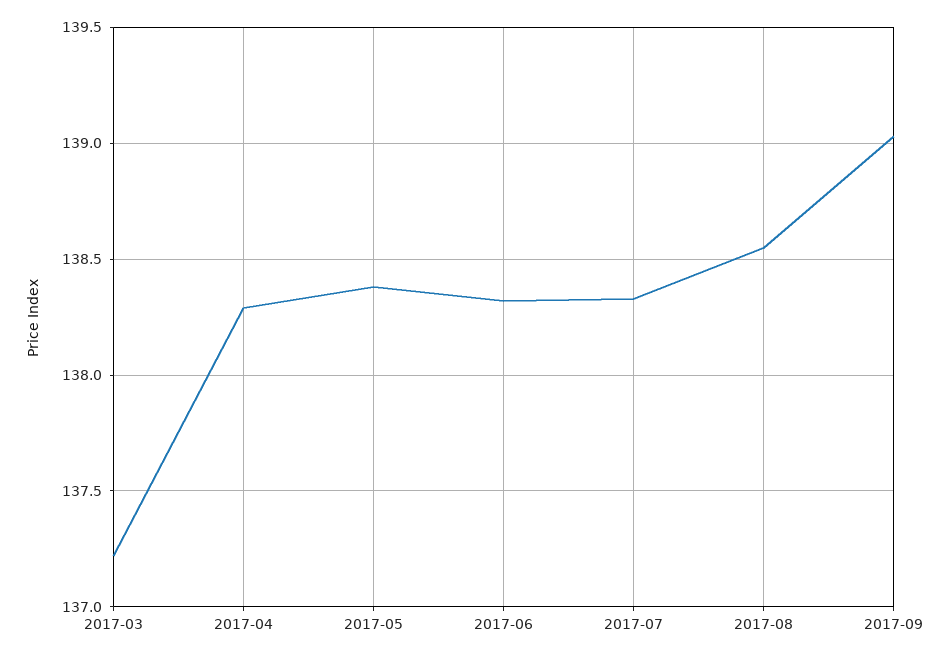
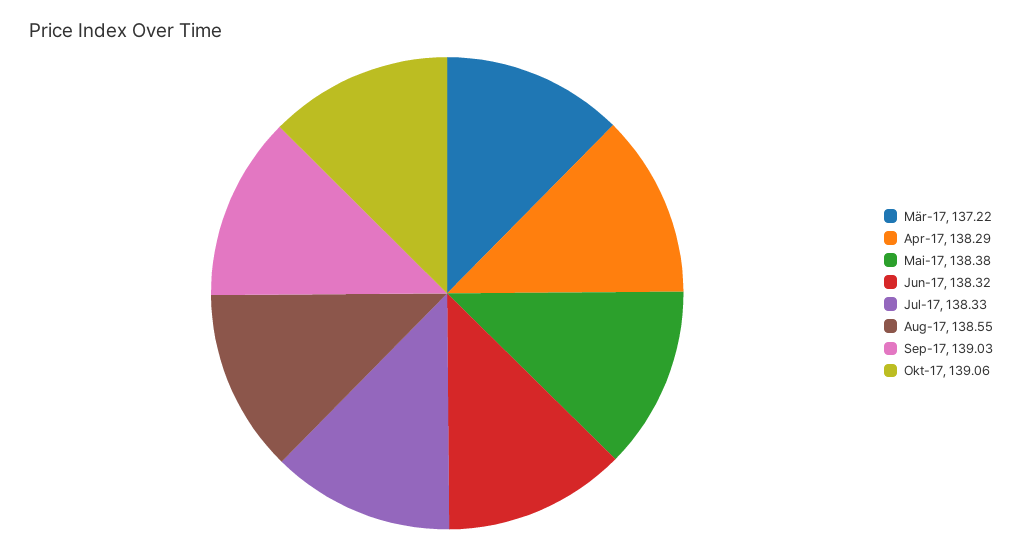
Okt-17: none -> 139.06

